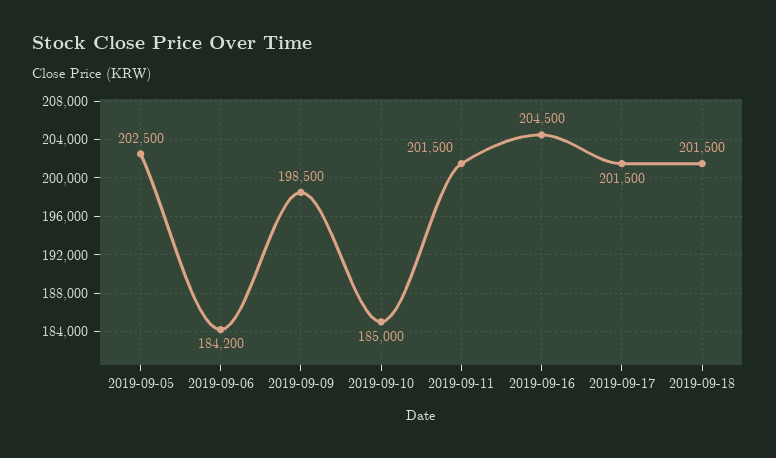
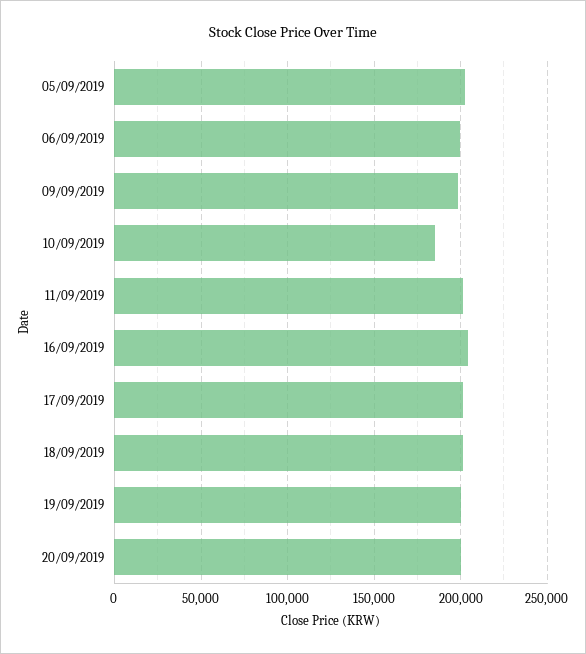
2019-09-06: 184200 -> 200000
19/09/2019: none -> 200000
20/09/2019: none -> 200000

